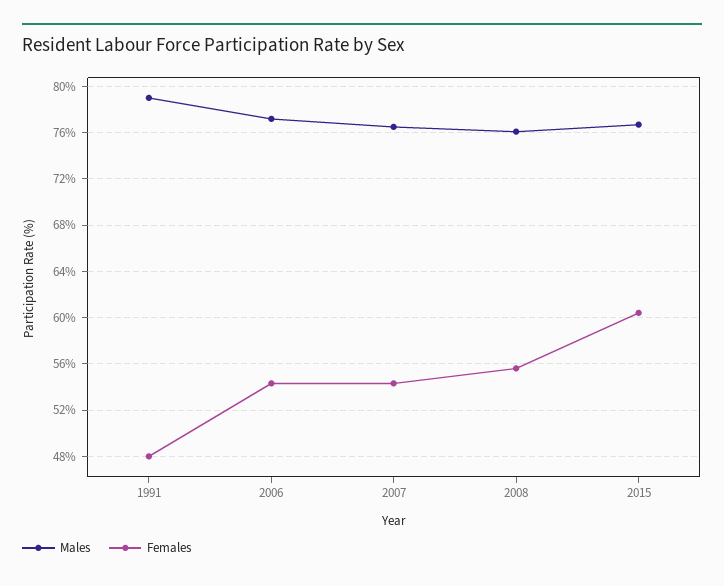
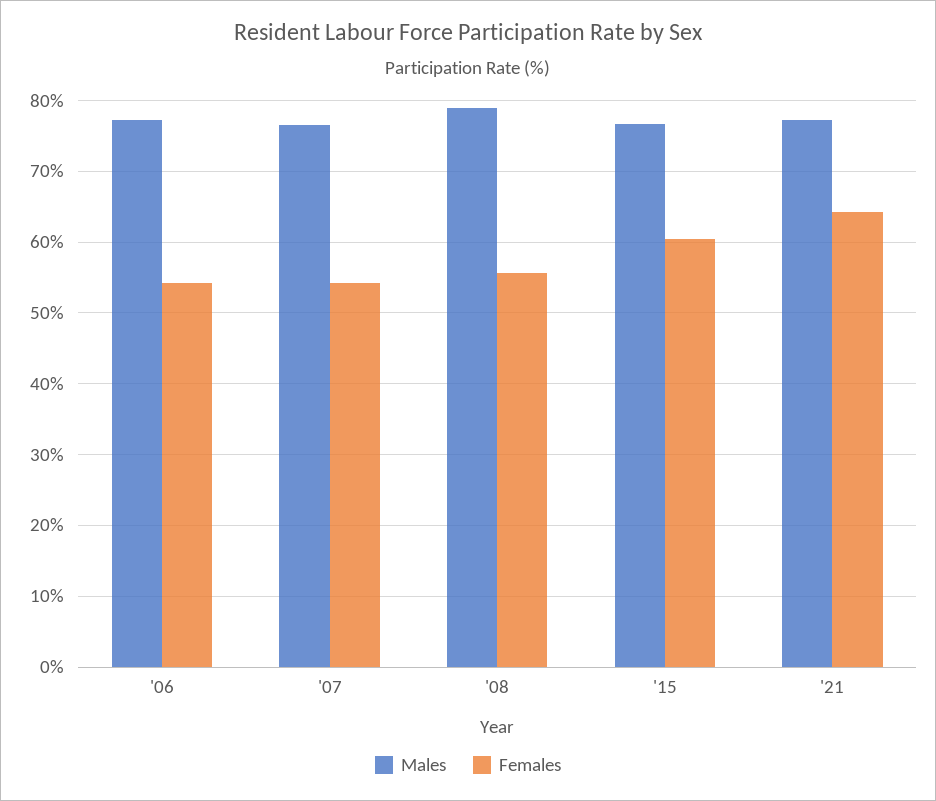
Males, 1991: 79 -> none
Females, 1991: 48 -> none
Males, 2008: 76 -> 79
Males, '21: none -> 77
Females, '21: none -> 64

